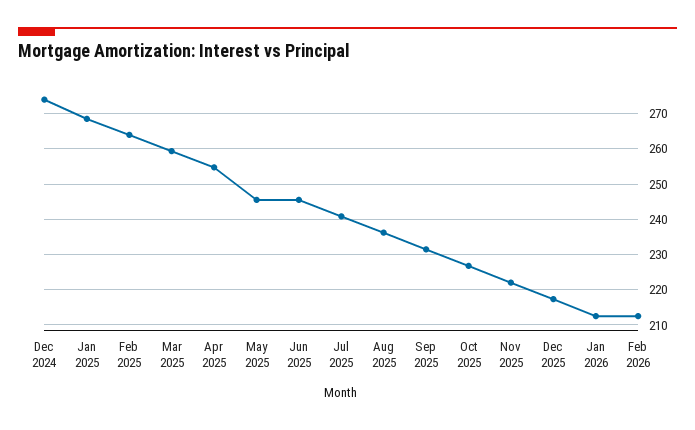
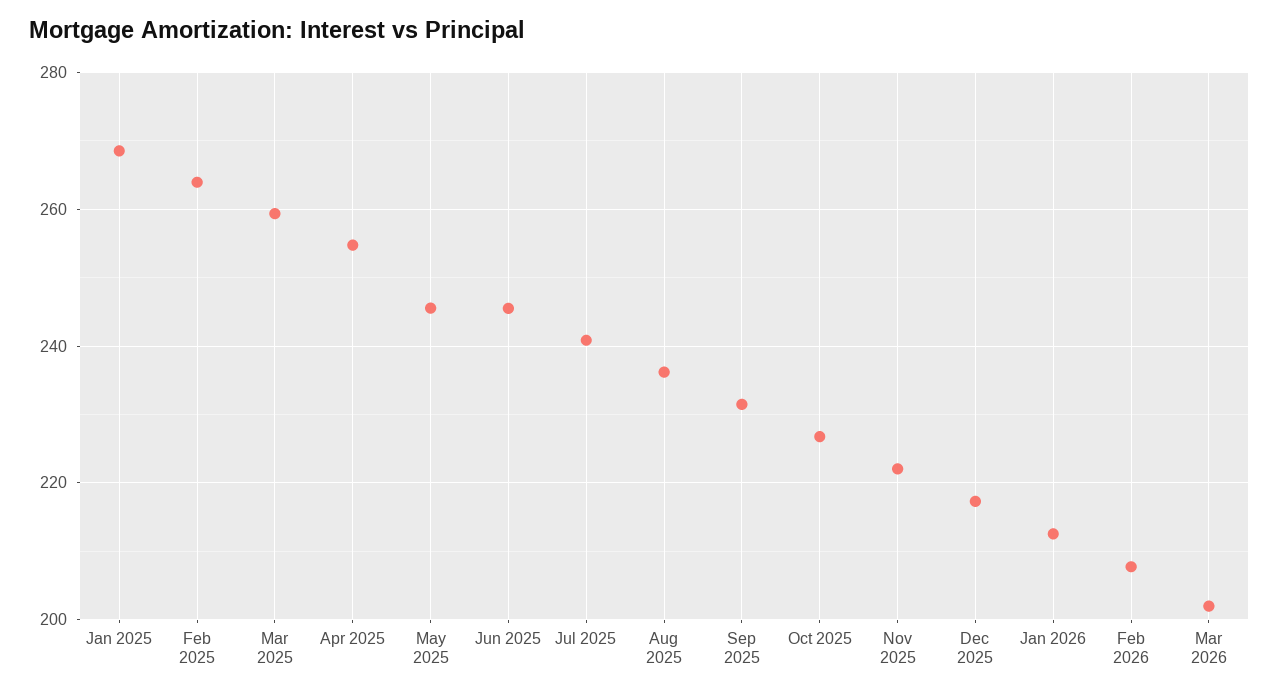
Dec 2024: 274 -> none
Feb 2026: 212 -> 208
Mar 2026: none -> 202

